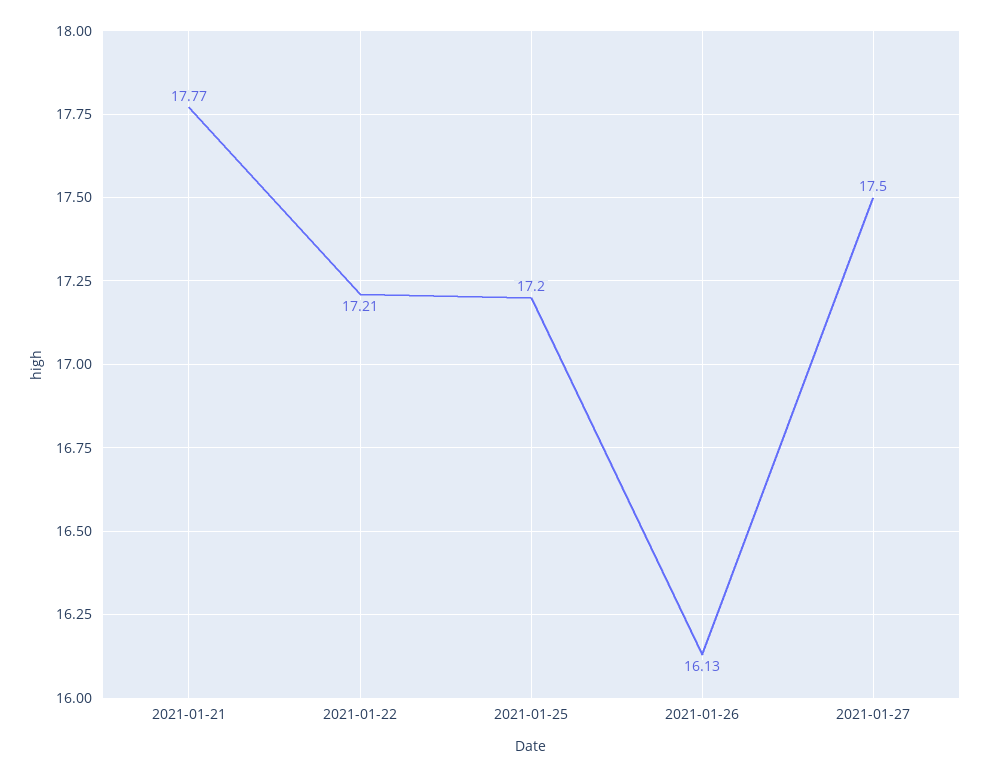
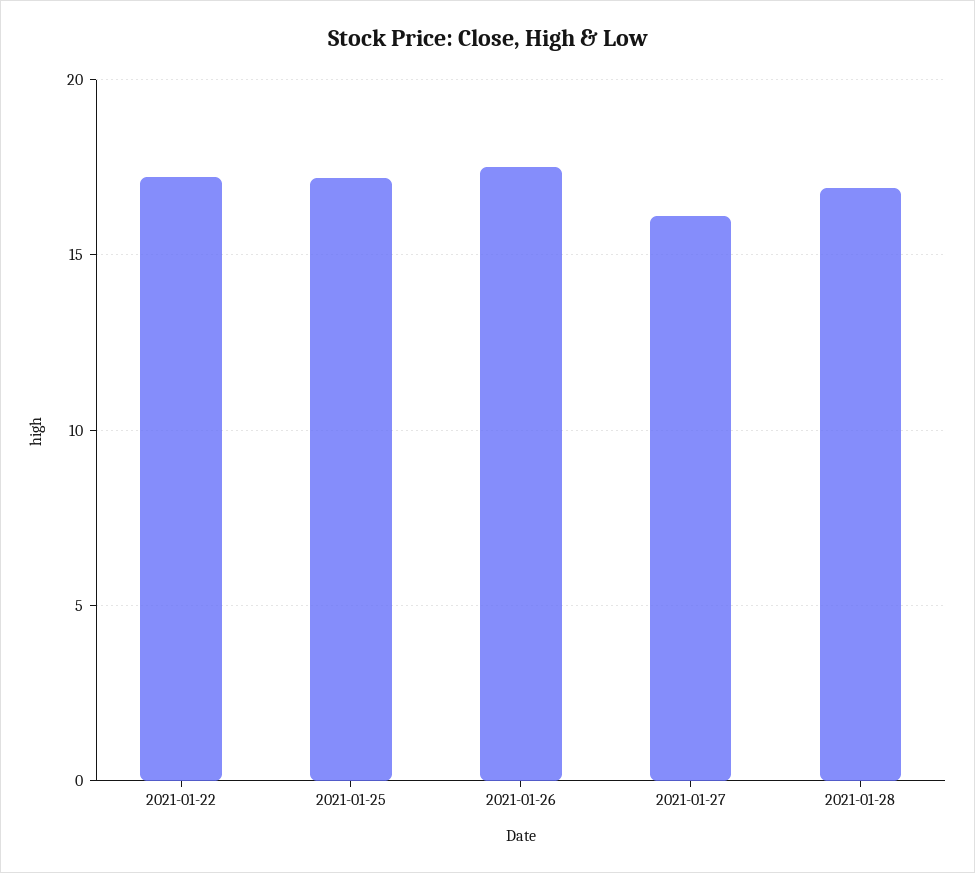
2021-01-21: 17.77 -> none
2021-01-26: 16.13 -> 17.5
2021-01-27: 17.5 -> 16
2021-01-28: none -> 17

